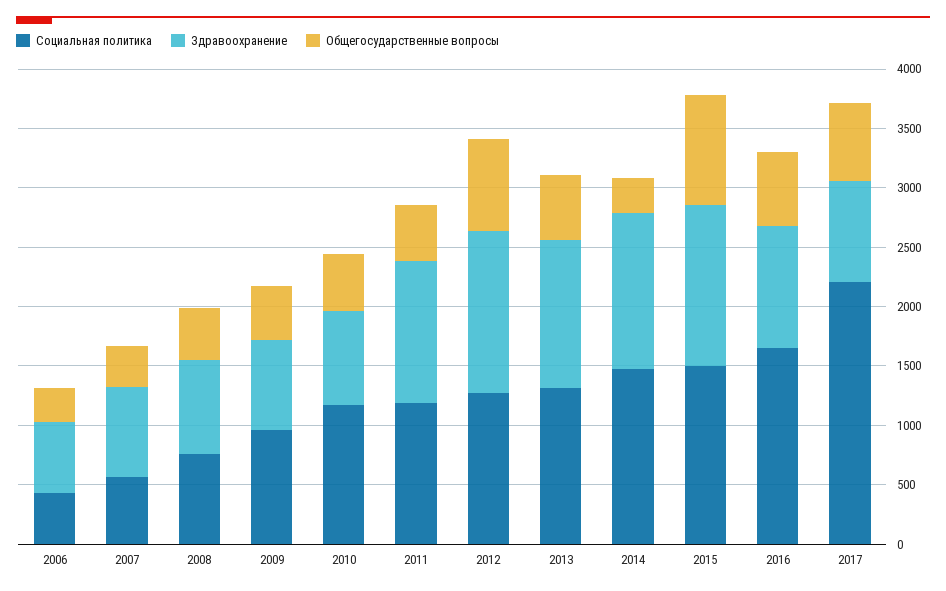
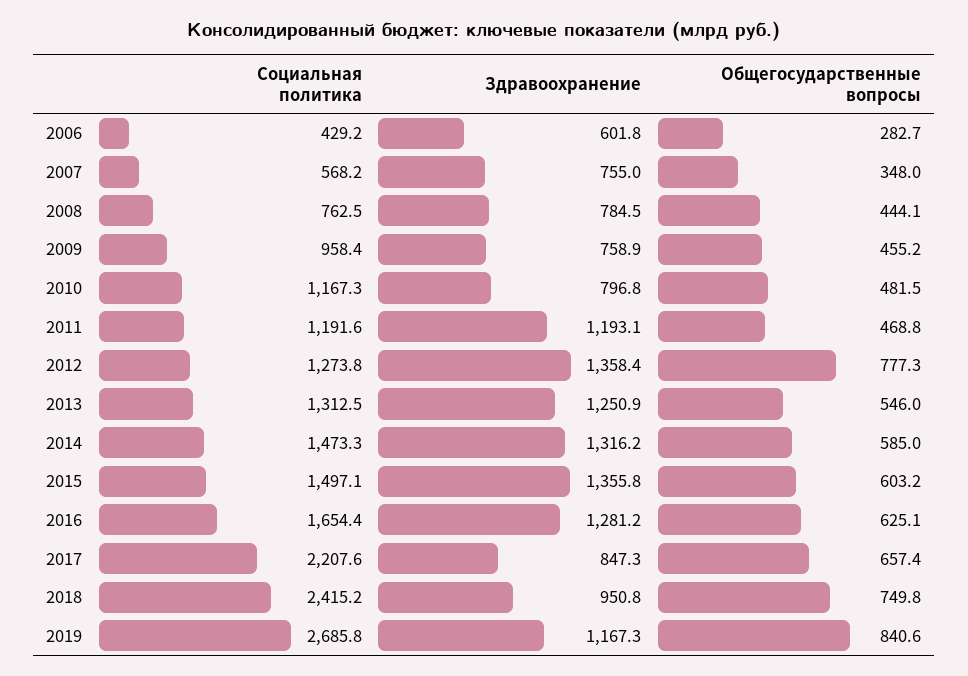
Общегосударственные вопросы, 2014: 300 -> 585
Общегосударственные вопросы, 2015: 900 -> 603.2
Здравоохранение, 2016: 1000 -> 1281.2
Социальная политика, 2018: none -> 2415.2
Здравоохранение, 2018: none -> 950.8
Общегосударственные вопросы, 2018: none -> 749.8
Социальная политика, 2019: none -> 2685.8
Здравоохранение, 2019: none -> 1167.3
Общегосударственные вопросы, 2019: none -> 840.6

